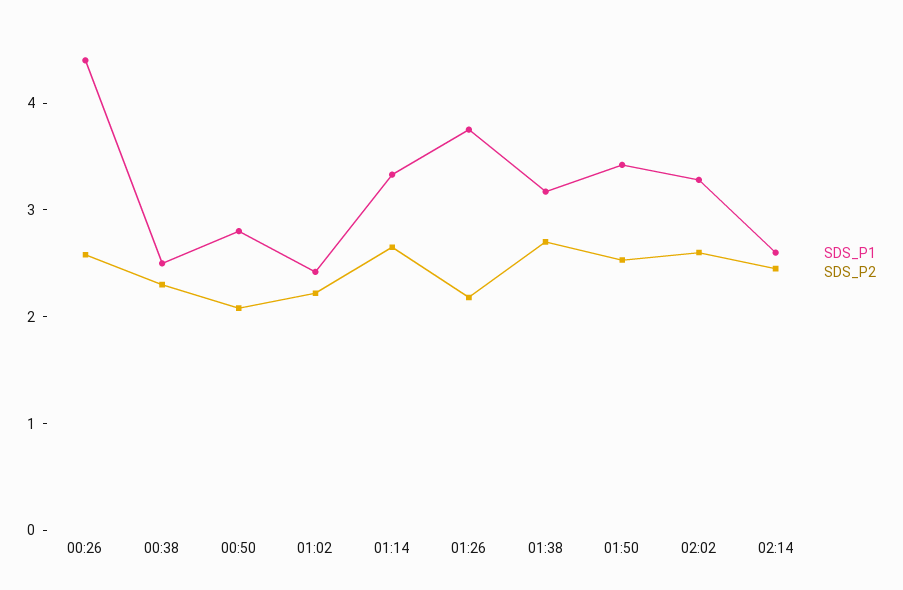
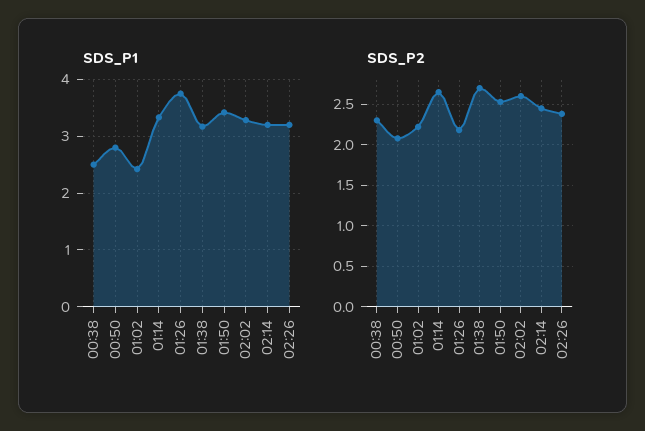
SDS_P1, 00:26: 4.4 -> none
SDS_P2, 00:26: 2.6 -> none
SDS_P1, 02:14: 2.6 -> 3.2
SDS_P1, 02:26: none -> 3.2
SDS_P2, 02:26: none -> 2.4

